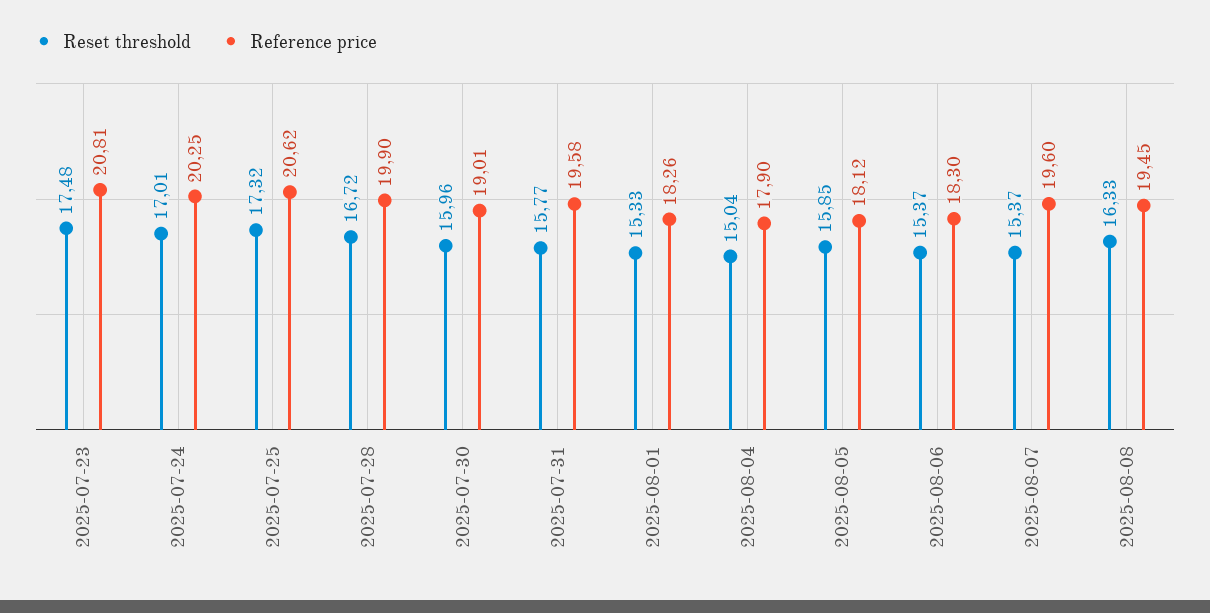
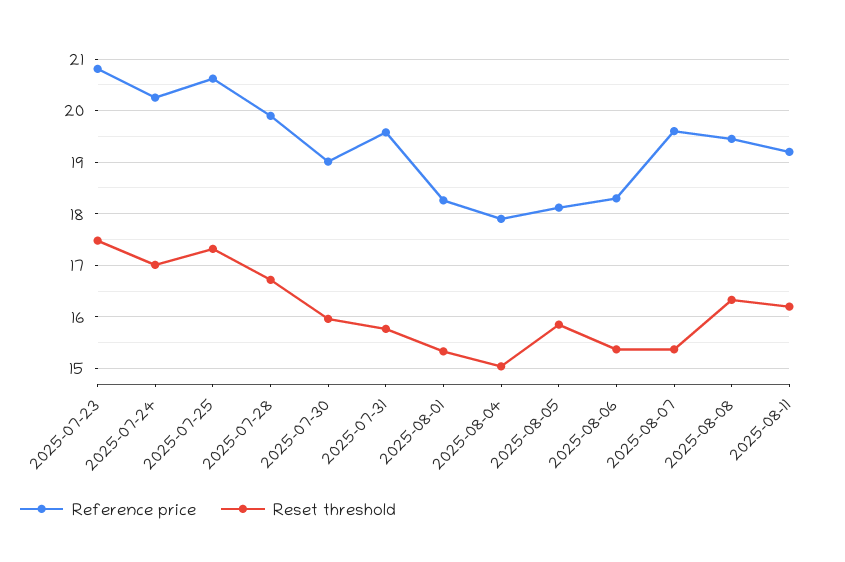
Reference price, 2025-08-11: none -> 19.2
Reset threshold, 2025-08-11: none -> 16.2

